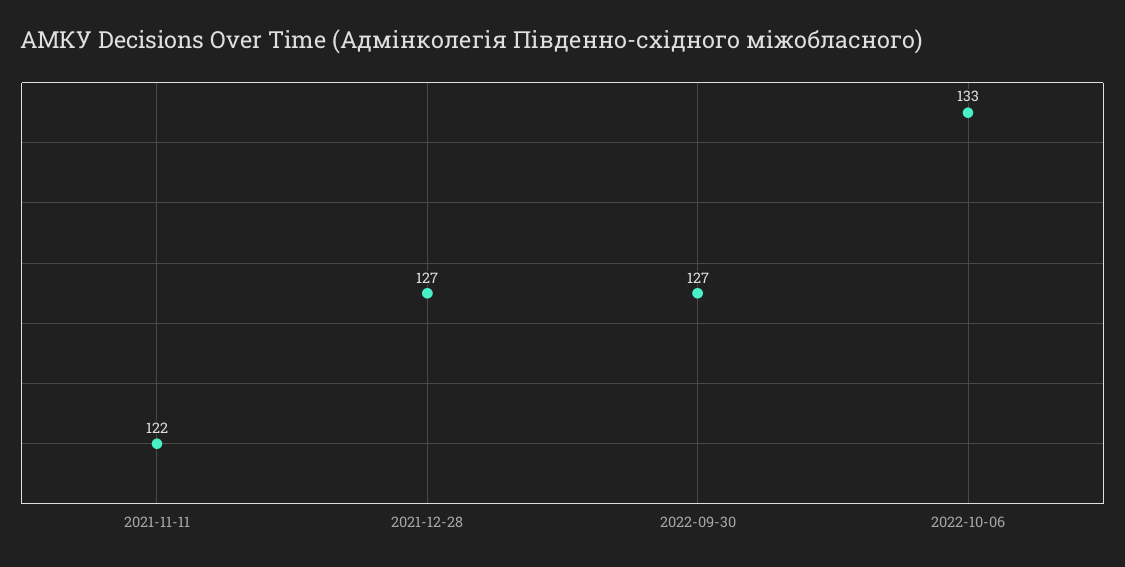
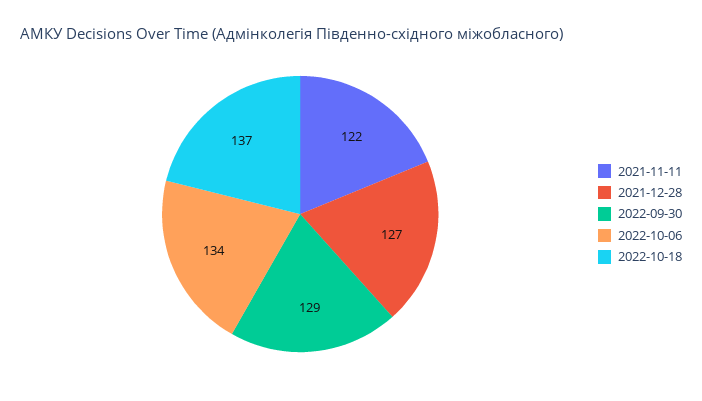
2022-09-30: 127 -> 129
2022-10-06: 133 -> 134
2022-10-18: none -> 137

